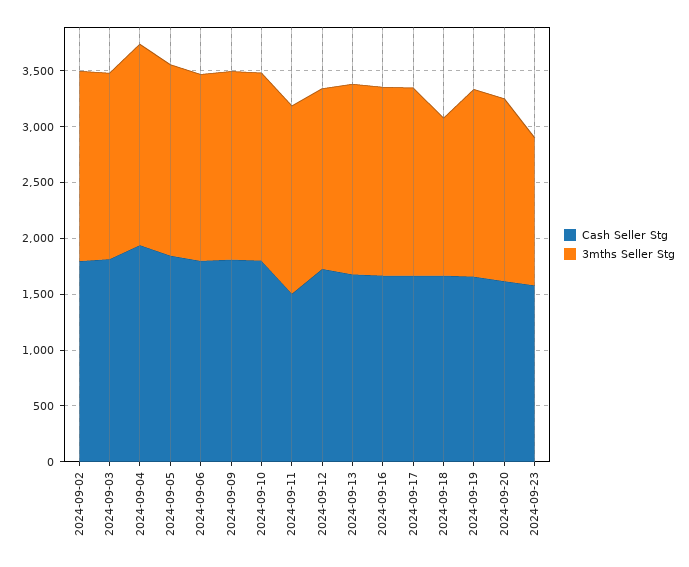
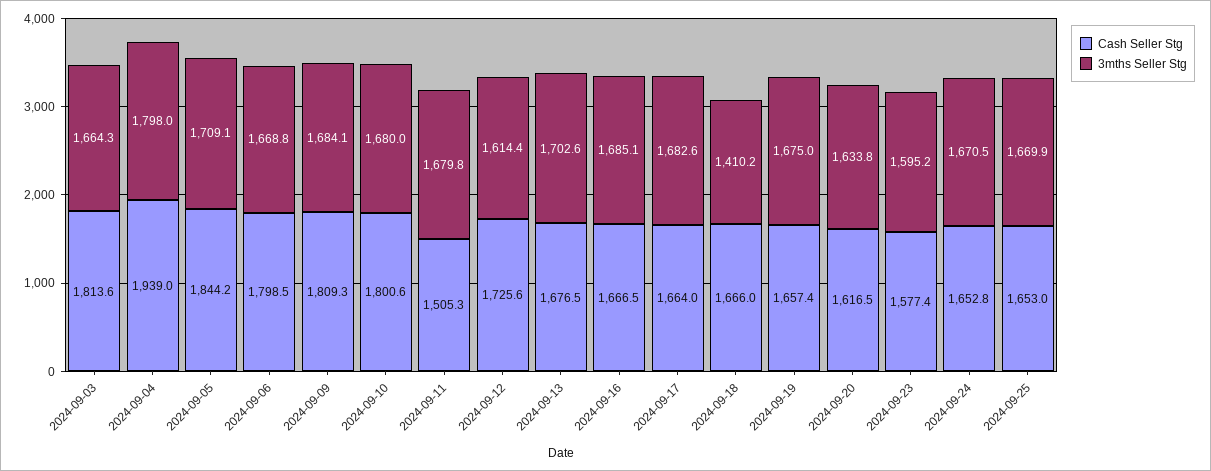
Cash Seller Stg, 2024-09-02: 1800 -> none
3mths Seller Stg, 2024-09-02: 1700 -> none
3mths Seller Stg, 2024-09-23: 1300 -> 1595.2
Cash Seller Stg, 2024-09-24: none -> 1652.8
3mths Seller Stg, 2024-09-24: none -> 1670.5
Cash Seller Stg, 2024-09-25: none -> 1653
3mths Seller Stg, 2024-09-25: none -> 1669.9

